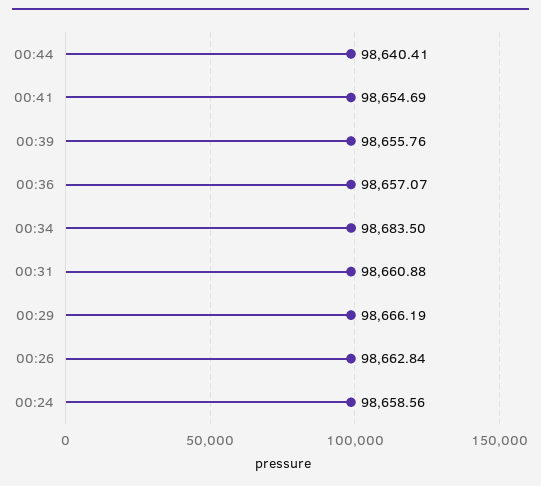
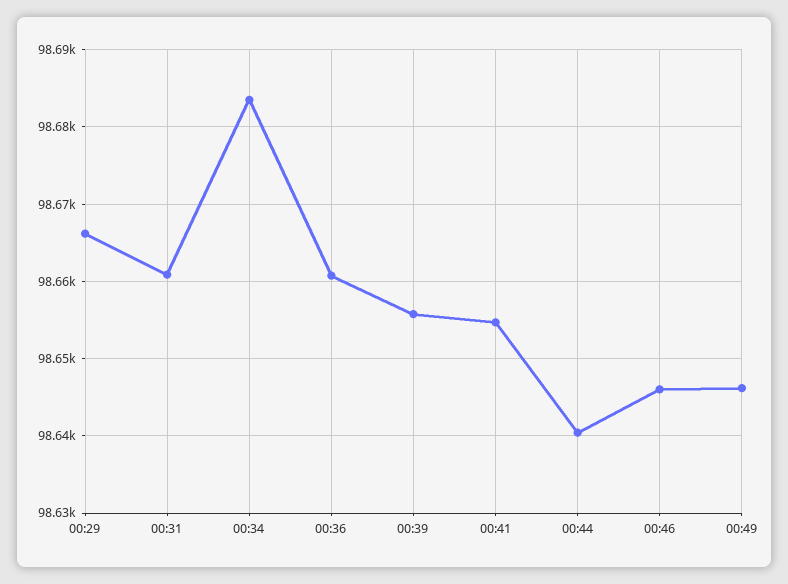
00:36: 98657.07 -> 98661
00:26: 98662.84 -> none
00:24: 98658.56 -> none
00:46: none -> 98646
00:49: none -> 98646

